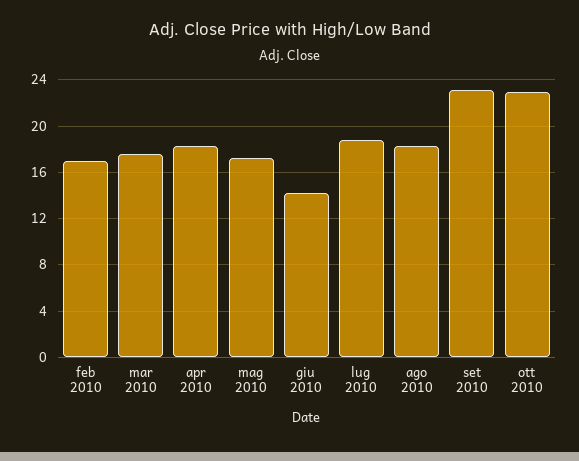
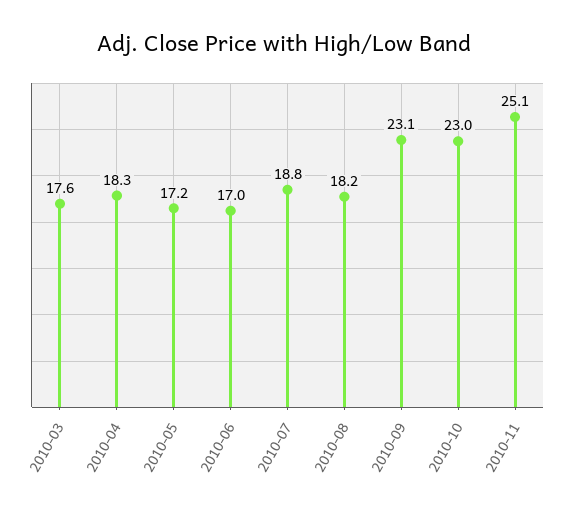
feb 2010: 17 -> none
giu 2010: 14 -> 17
2010-11: none -> 25.1

